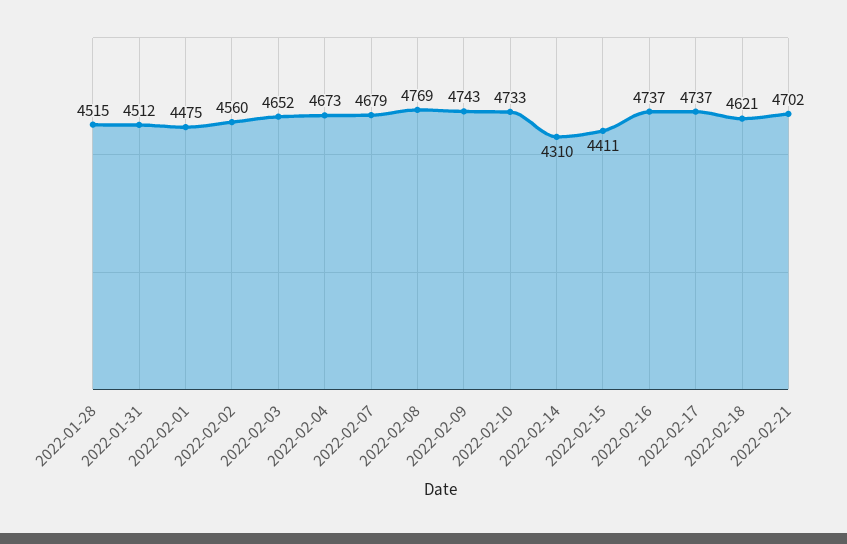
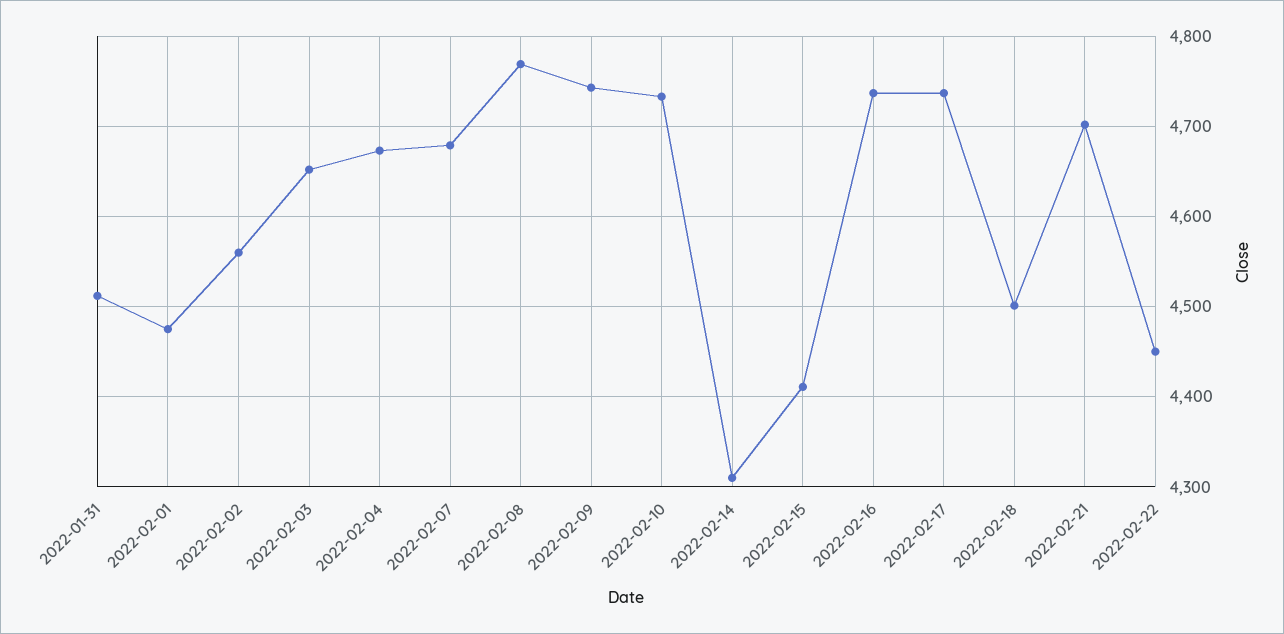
2022-01-28: 4515 -> none
2022-02-18: 4621 -> 4500
2022-02-22: none -> 4450

